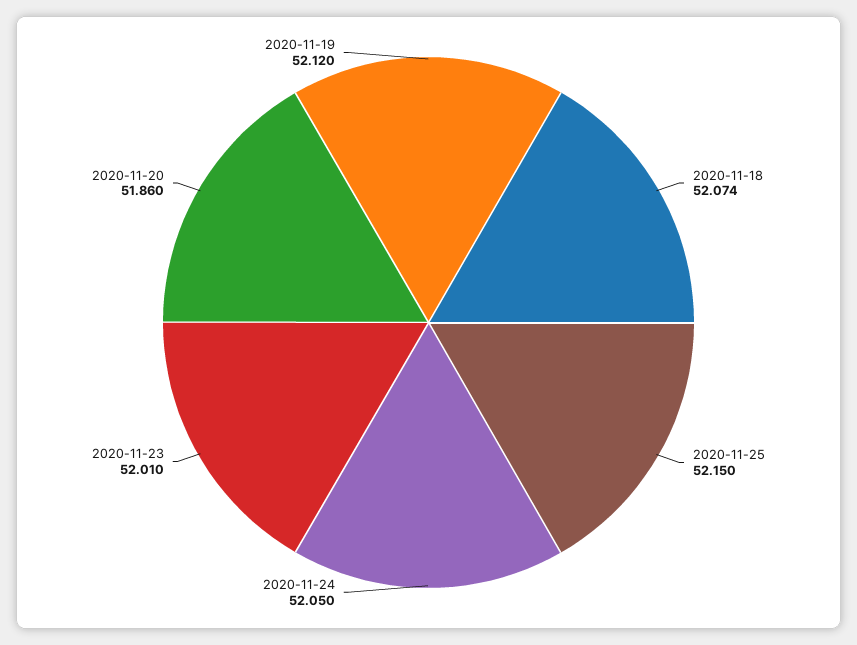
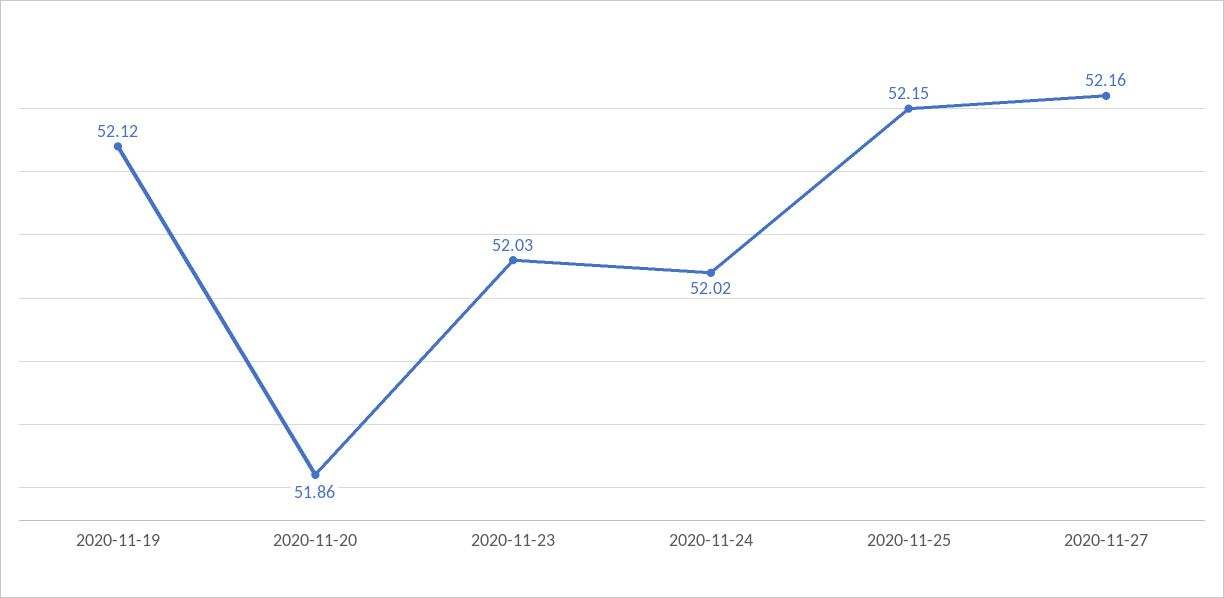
2020-11-18: 52.074 -> none
2020-11-24: 52.05 -> 52.02
2020-11-23: 52.01 -> 52.03
2020-11-27: none -> 52.16

